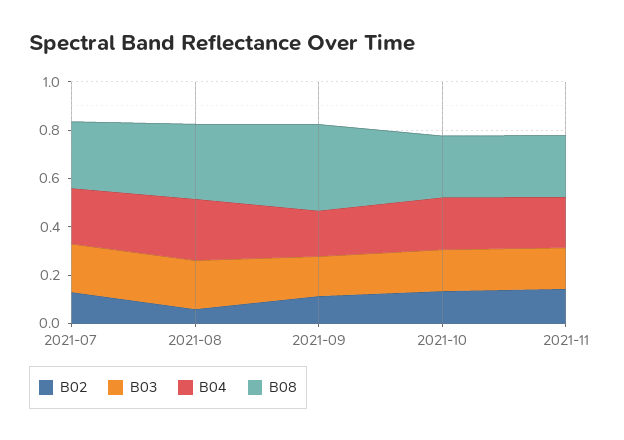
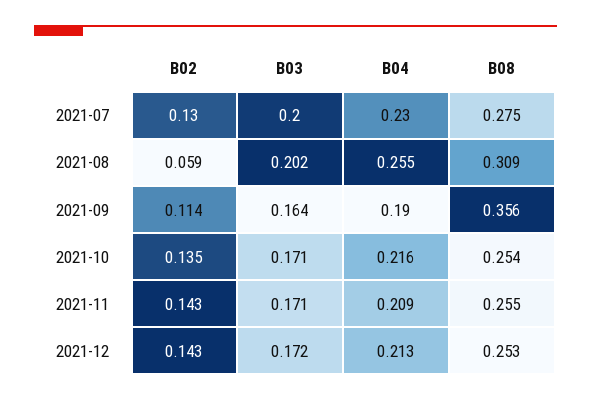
B02, 2021-12: none -> 0.143
B03, 2021-12: none -> 0.172
B04, 2021-12: none -> 0.213
B08, 2021-12: none -> 0.253

